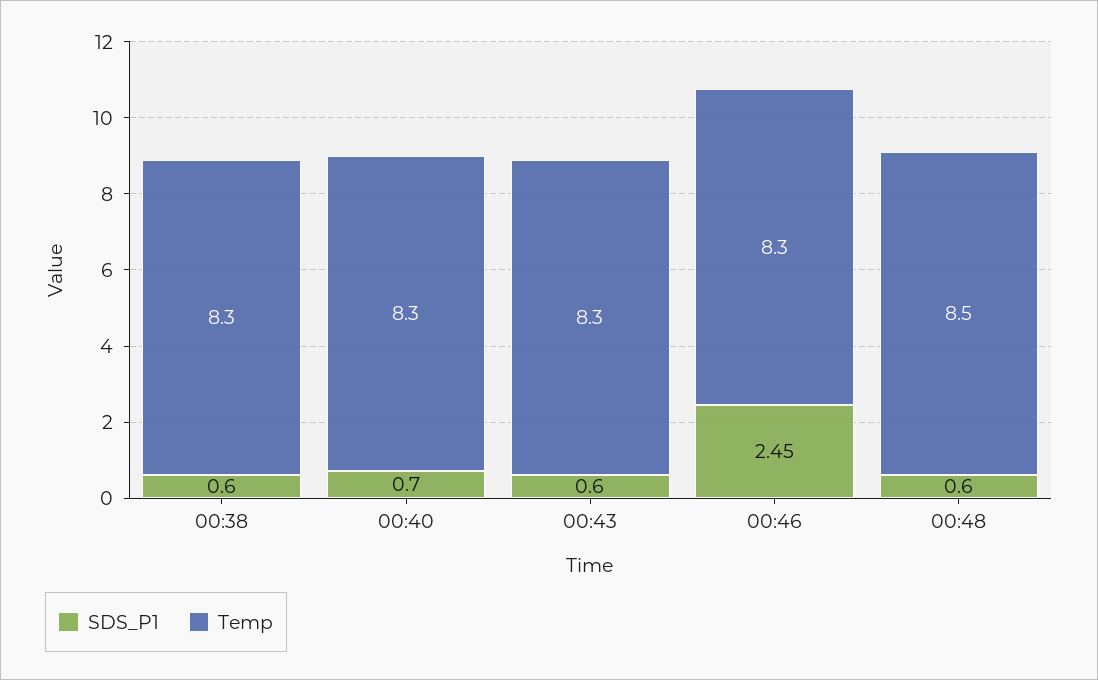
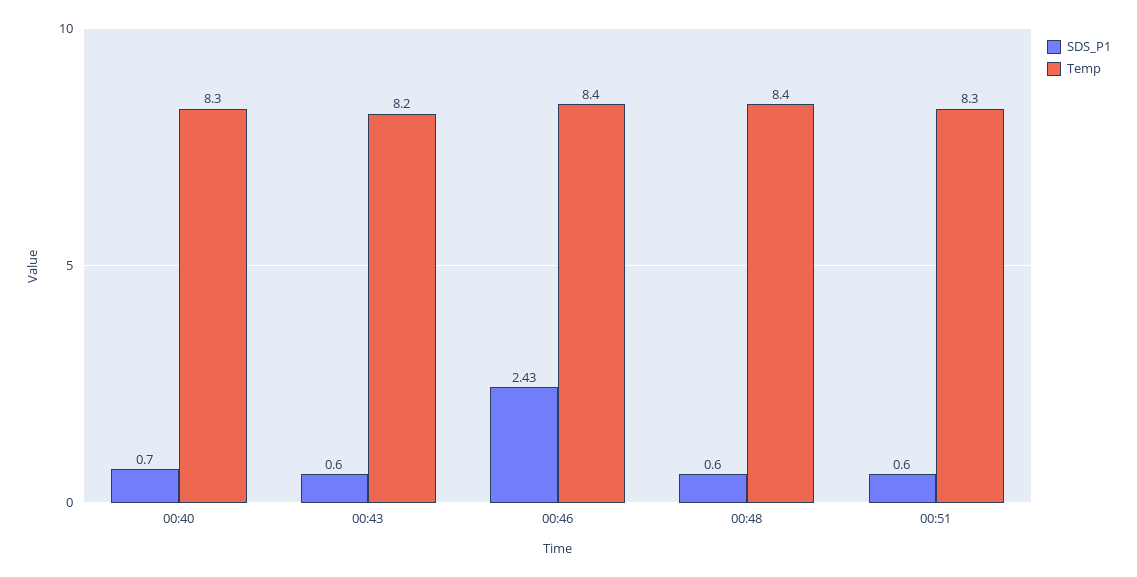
SDS_P1, 00:38: 0.6 -> none
Temp, 00:38: 8.3 -> none
Temp, 00:43: 8.3 -> 8.2
SDS_P1, 00:46: 2.45 -> 2.43
Temp, 00:46: 8.3 -> 8.4
Temp, 00:48: 8.5 -> 8.4
SDS_P1, 00:51: none -> 0.6
Temp, 00:51: none -> 8.3

